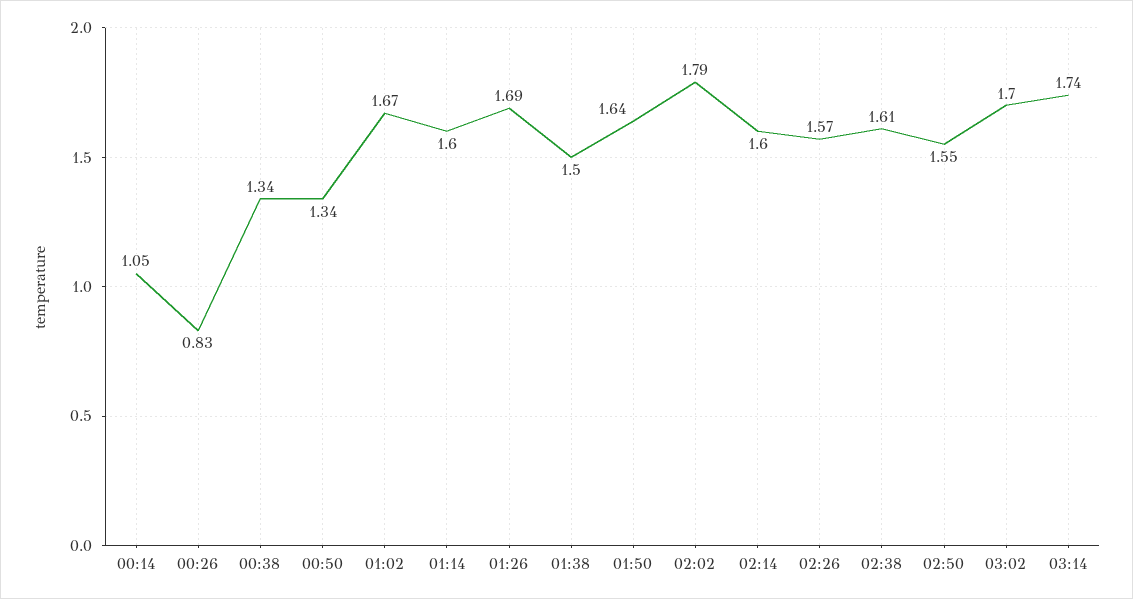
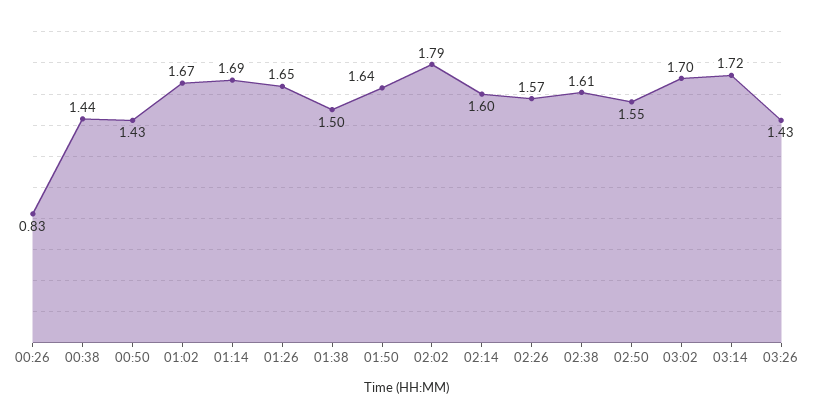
00:14: 1.05 -> none
00:38: 1.34 -> 1.44
00:50: 1.34 -> 1.43
01:14: 1.6 -> 1.69
01:26: 1.69 -> 1.65
03:14: 1.74 -> 1.72
03:26: none -> 1.43

